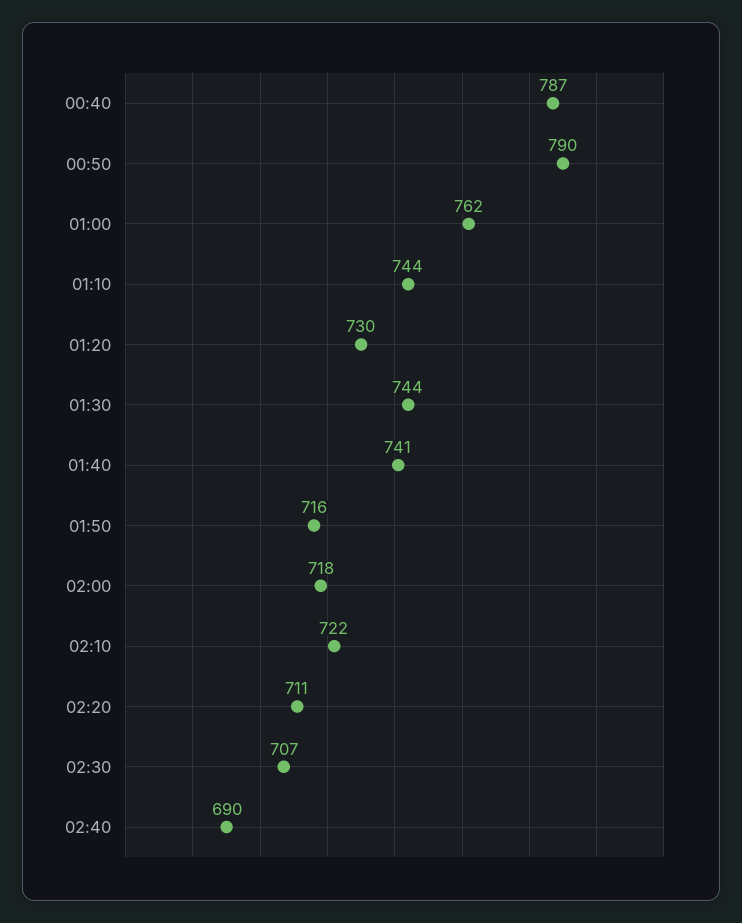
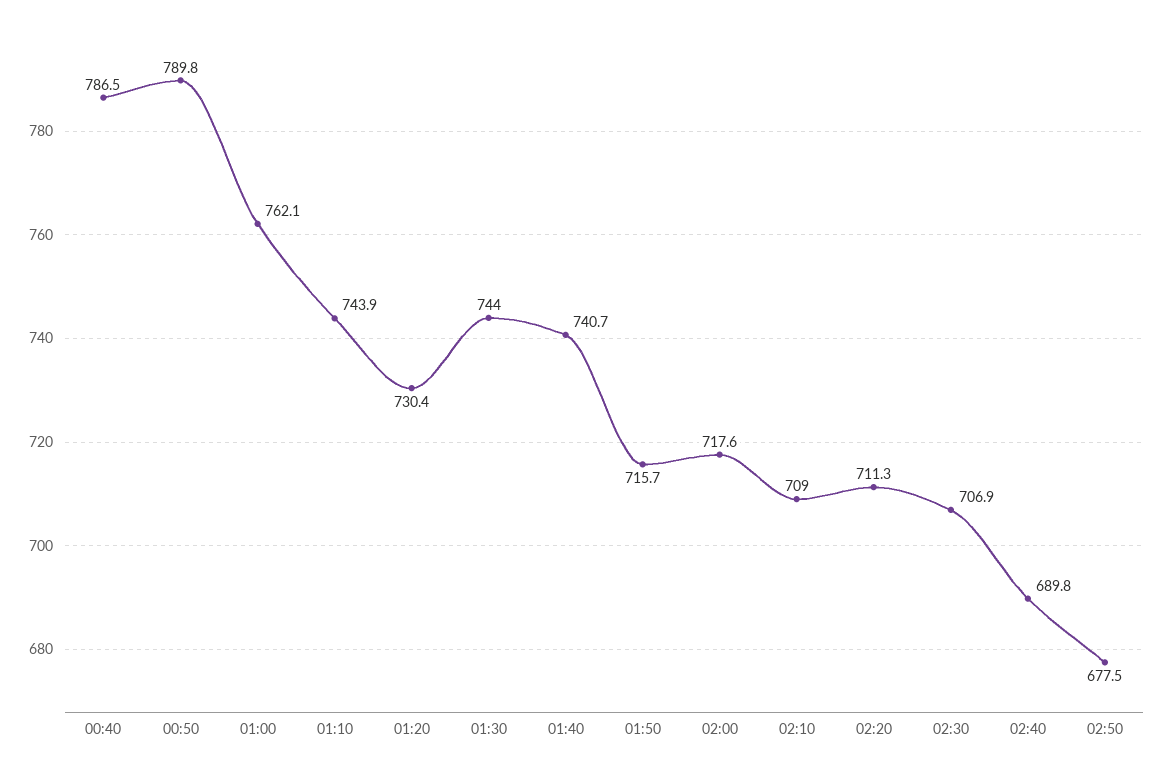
02:10: 722 -> 709
02:50: none -> 677.5

